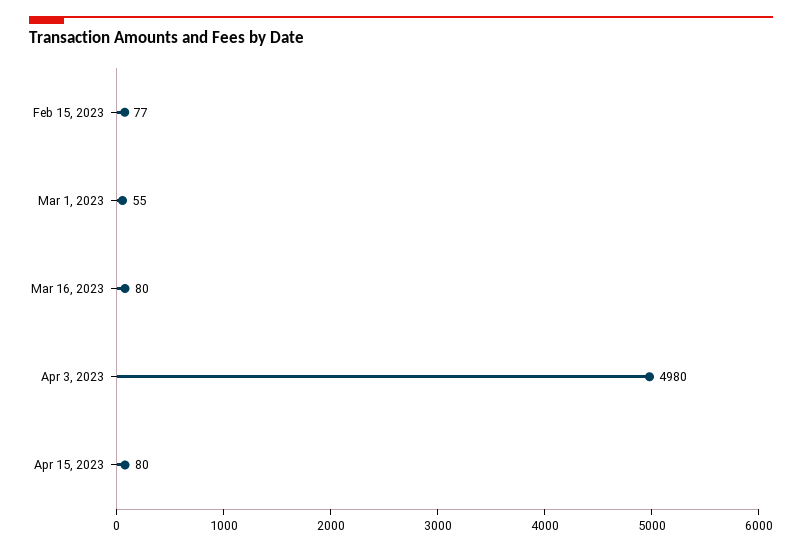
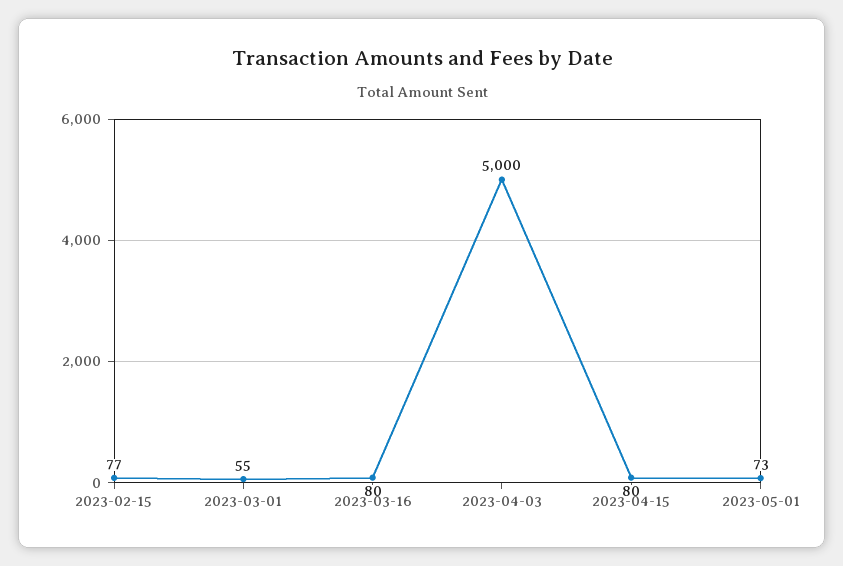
Apr 3, 2023: 4980 -> 5000
2023-05-01: none -> 73

